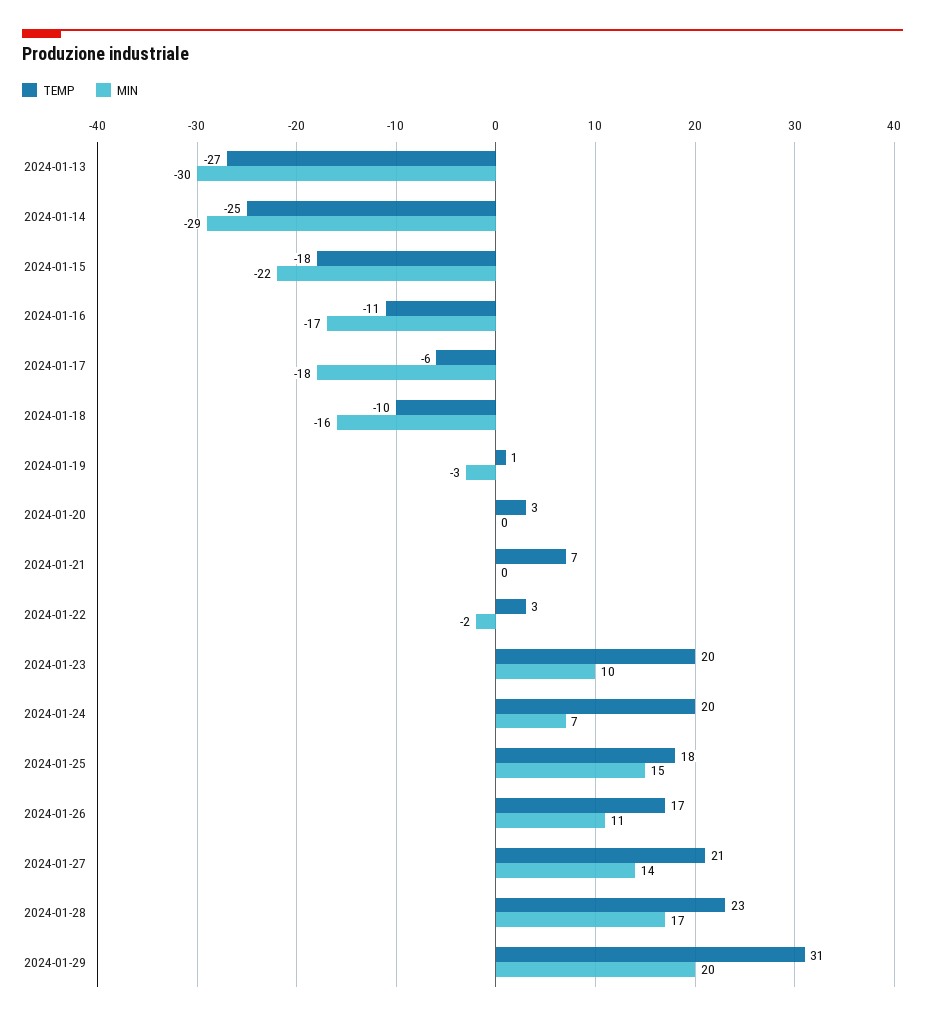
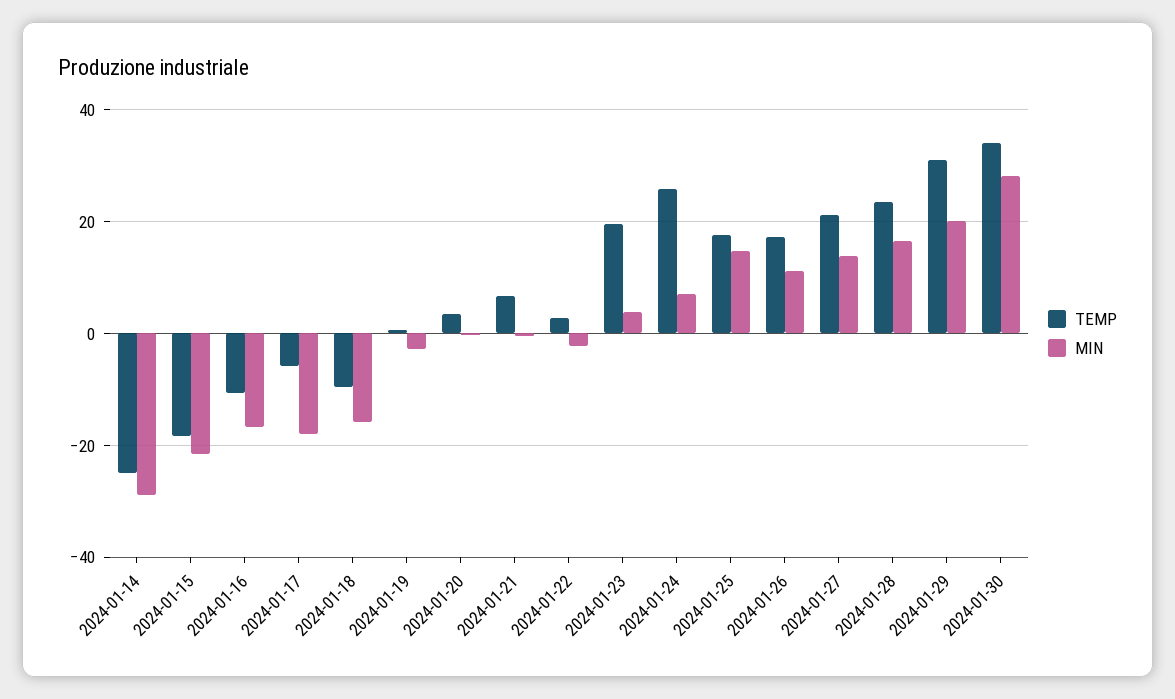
TEMP, 2024-01-13: -27 -> none
MIN, 2024-01-13: -30 -> none
MIN, 2024-01-23: 10 -> 4
TEMP, 2024-01-24: 20 -> 26
TEMP, 2024-01-30: none -> 34
MIN, 2024-01-30: none -> 28

